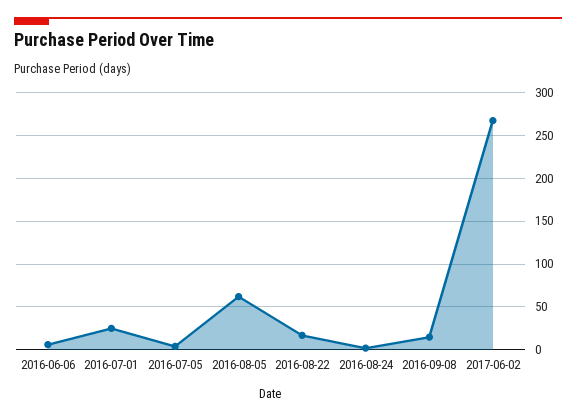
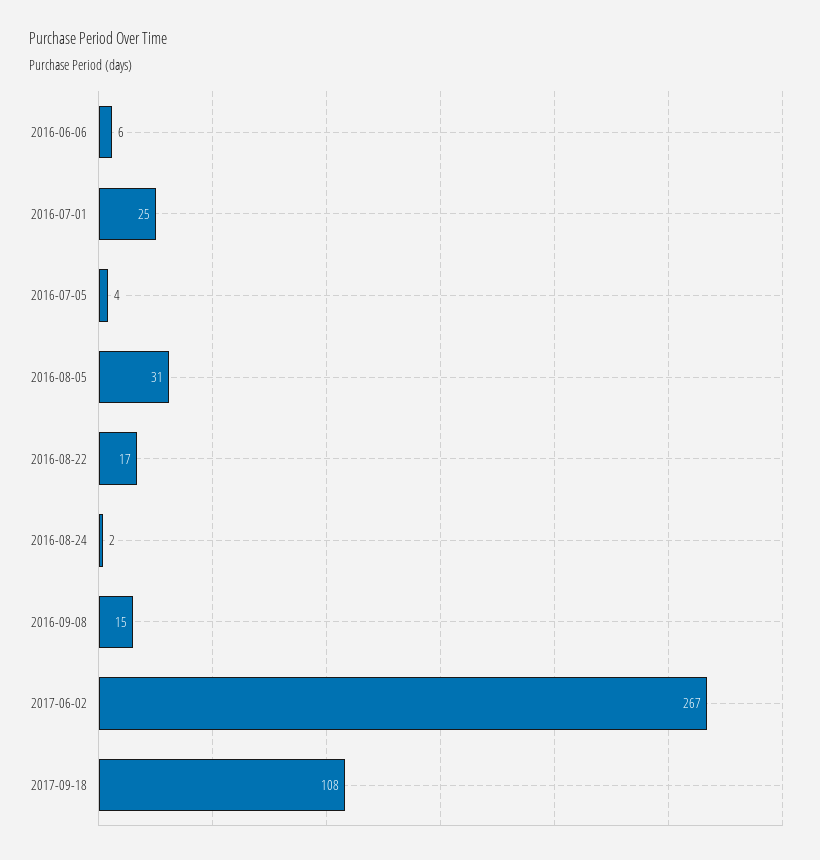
2016-08-05: 60 -> 31
2017-09-18: none -> 108

